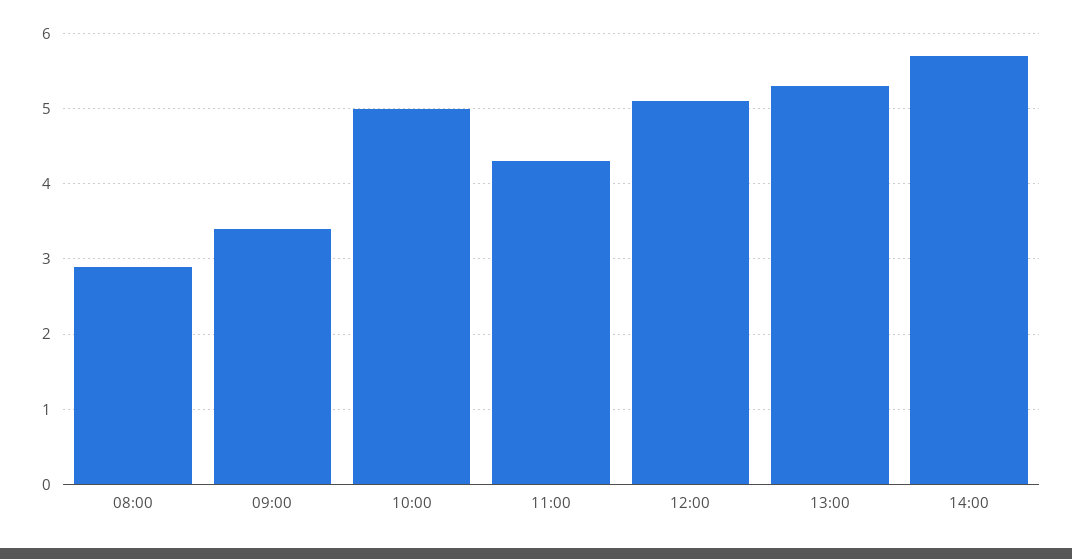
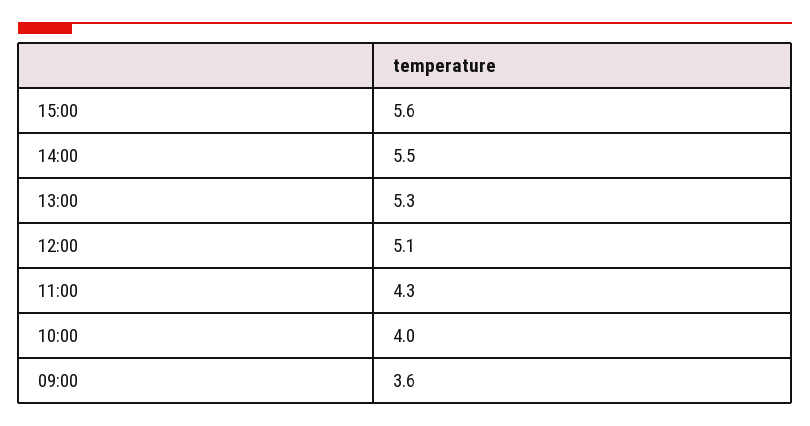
08:00: 2.9 -> none
09:00: 3.4 -> 3.6
10:00: 5 -> 4
14:00: 5.7 -> 5.5
15:00: none -> 5.6

